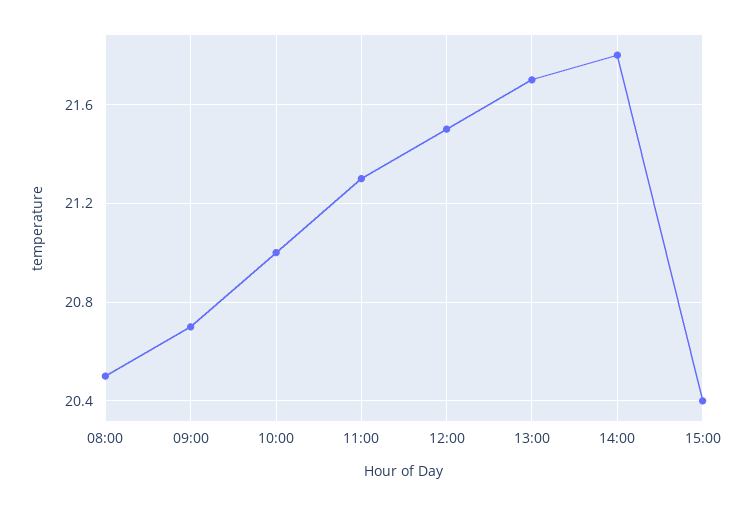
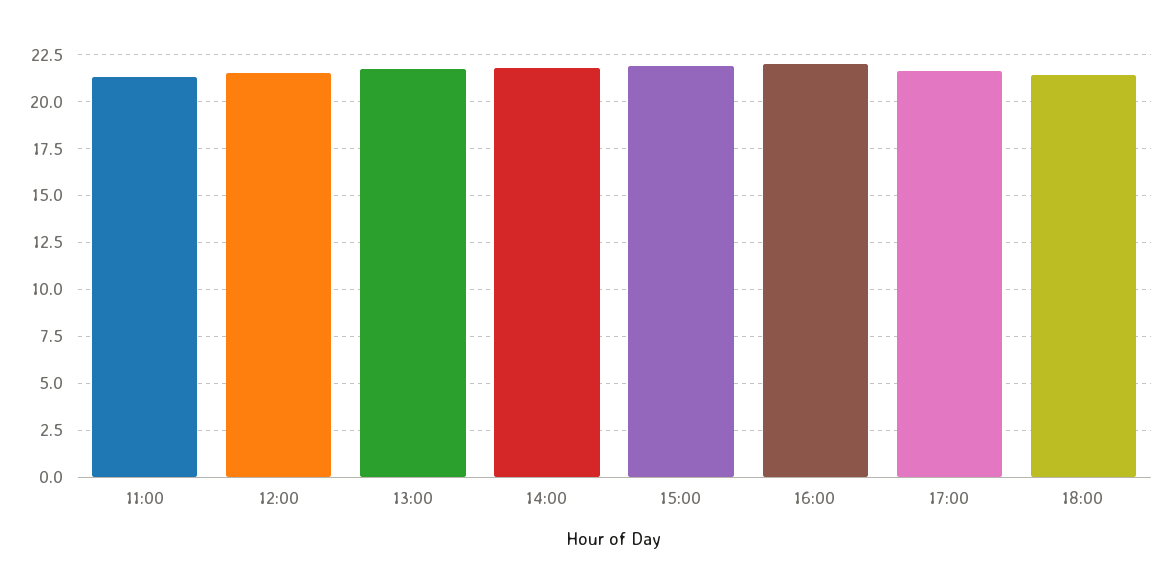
08:00: 20.5 -> none
09:00: 20.7 -> none
10:00: 21 -> none
15:00: 20.4 -> 22
16:00: none -> 22
17:00: none -> 21.5
18:00: none -> 21.5

